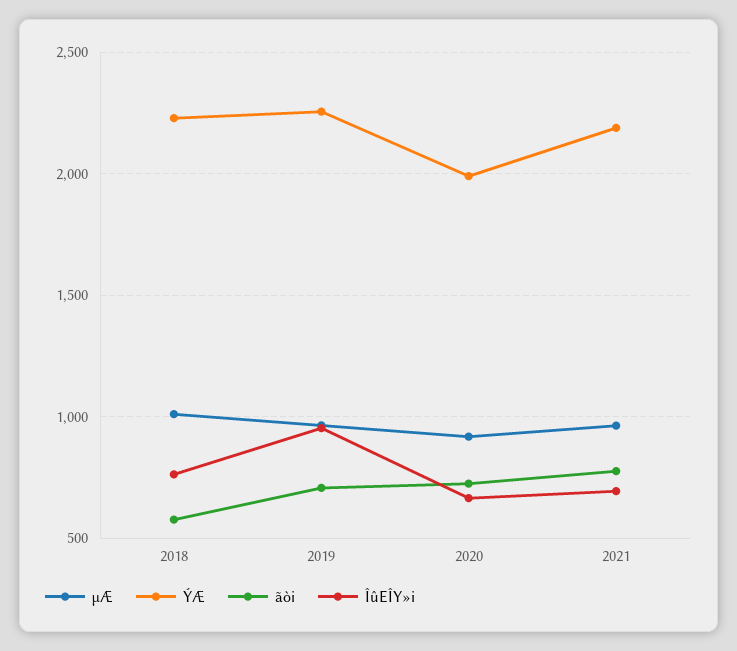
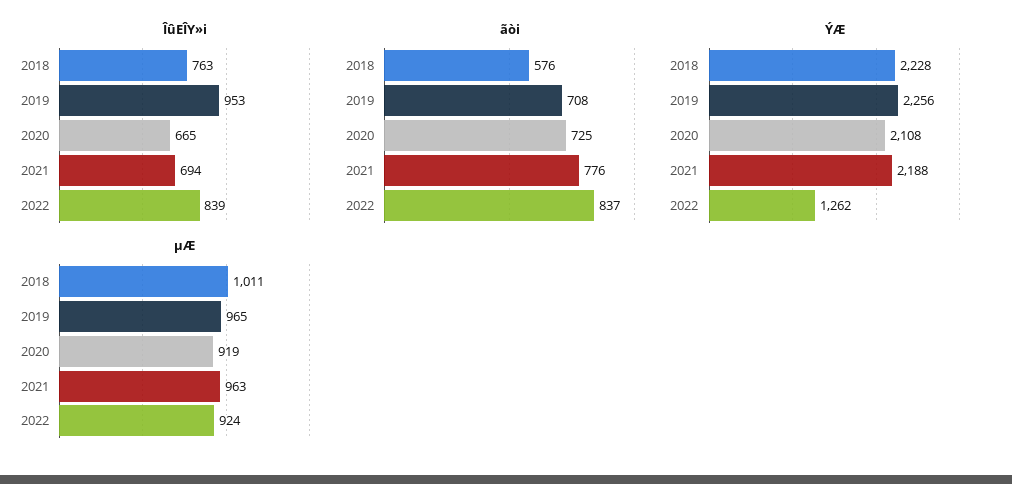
ÝÆ, 2020: 2000 -> 2108
ÎûEÎY»i, 2022: none -> 839
ãòi, 2022: none -> 837
ÝÆ, 2022: none -> 1262
µÆ, 2022: none -> 924

